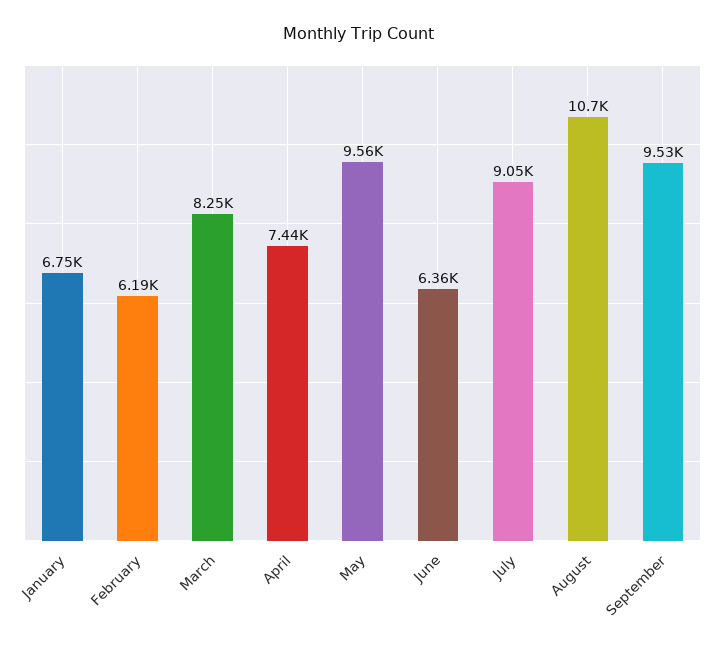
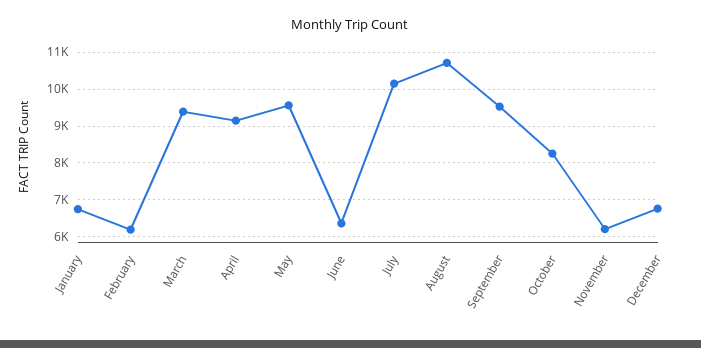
March: 8250 -> 9400
April: 7440 -> 9200
July: 9050 -> 10200
October: none -> 8200
November: none -> 6200
December: none -> 6800

